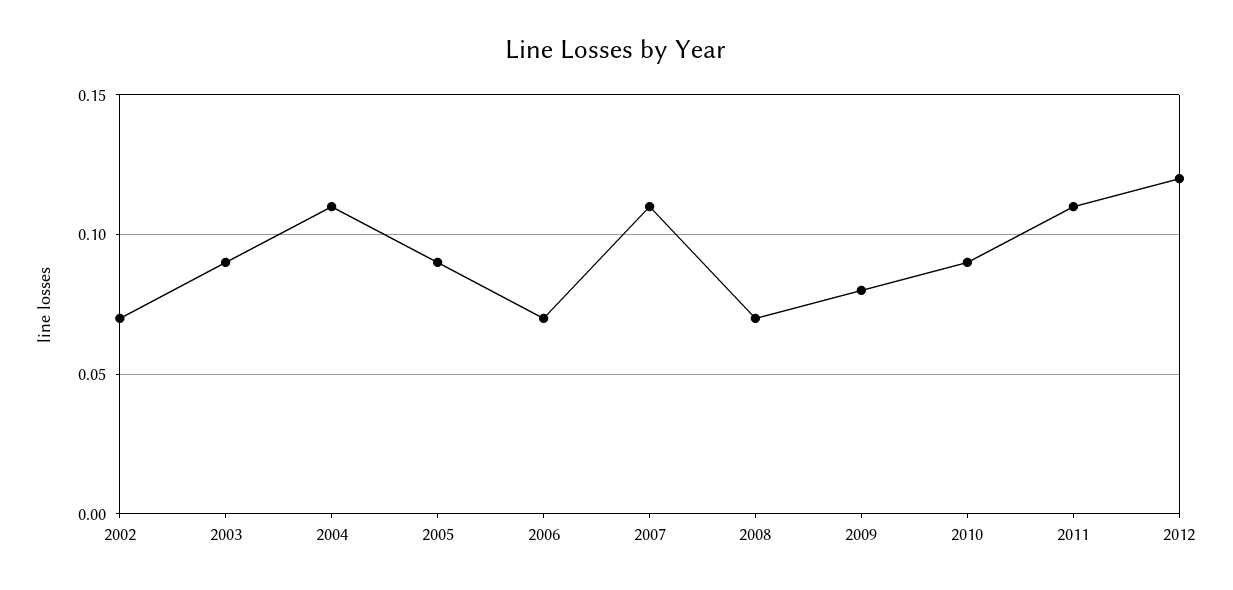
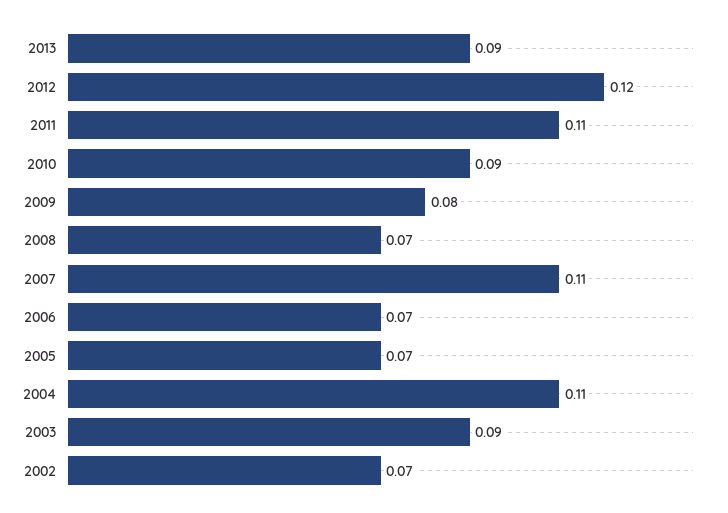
2005: 0.09 -> 0.07
2013: none -> 0.09

